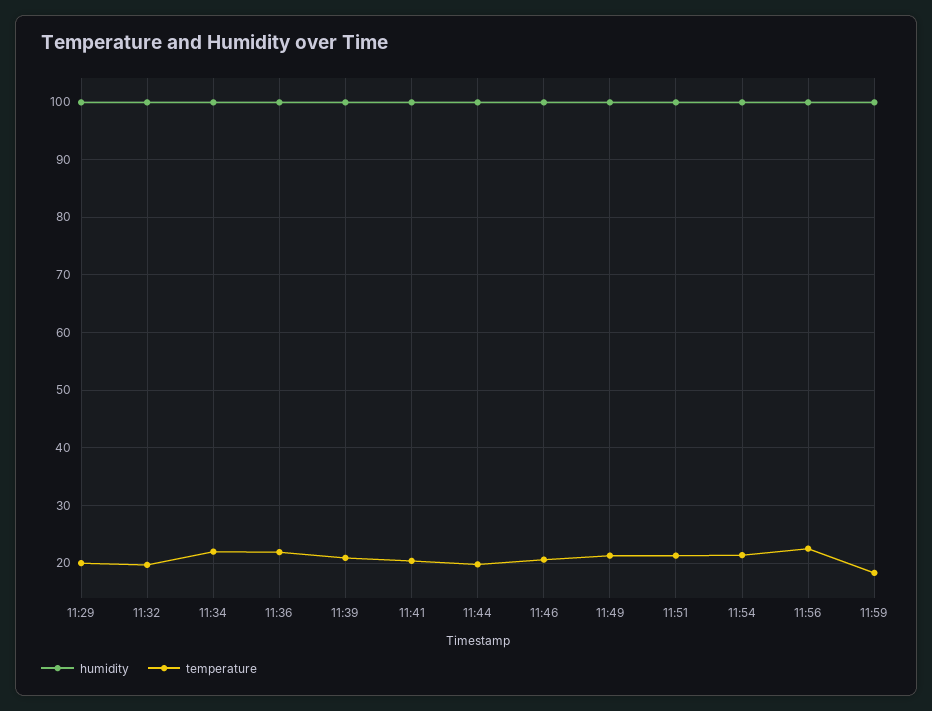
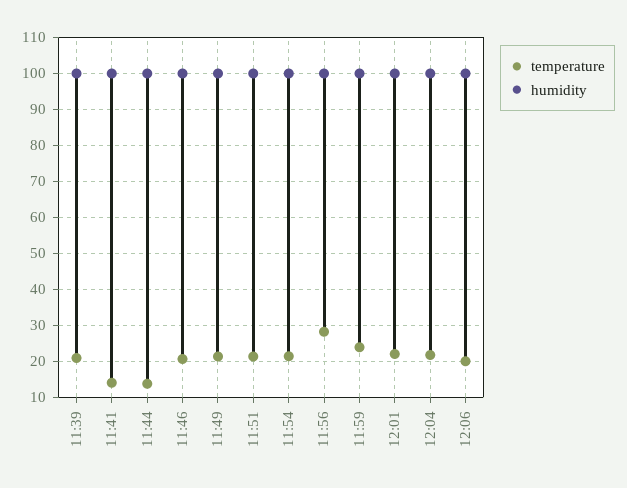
humidity, 11:29: 100 -> none
temperature, 11:29: 20 -> none
humidity, 11:32: 100 -> none
temperature, 11:32: 20 -> none
humidity, 11:34: 100 -> none
temperature, 11:34: 22 -> none
humidity, 11:36: 100 -> none
temperature, 11:36: 22 -> none
temperature, 11:41: 20 -> 14
temperature, 11:44: 20 -> 14
temperature, 11:56: 22 -> 28
temperature, 11:59: 18 -> 24
temperature, 12:01: none -> 22
humidity, 12:01: none -> 100
temperature, 12:04: none -> 22
humidity, 12:04: none -> 100
temperature, 12:06: none -> 20
humidity, 12:06: none -> 100

